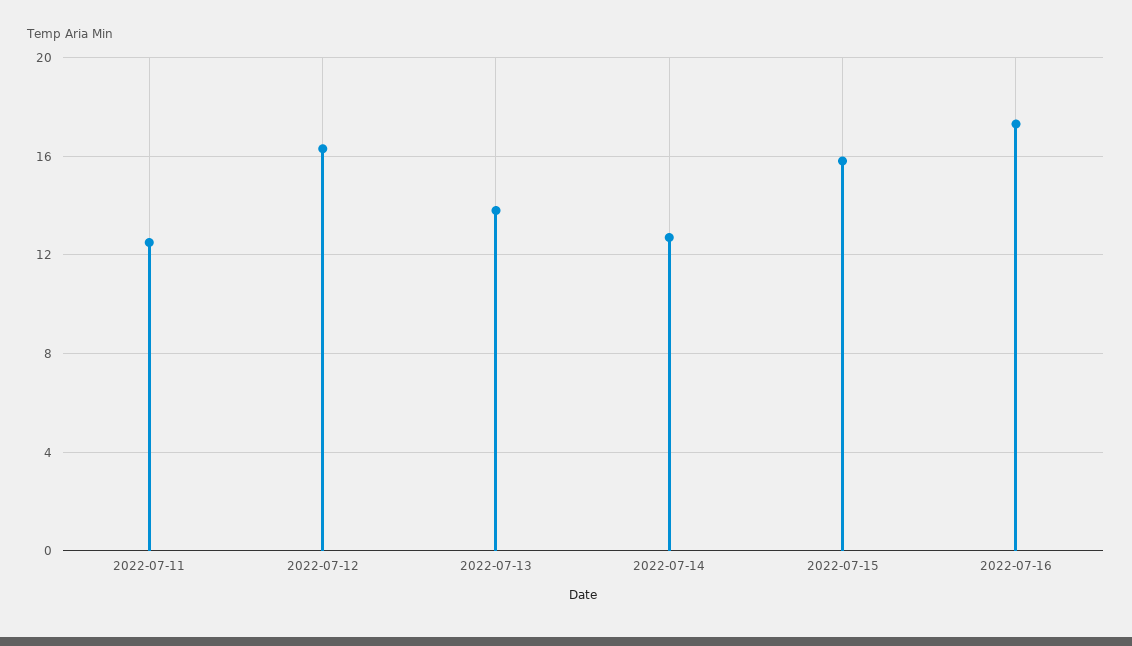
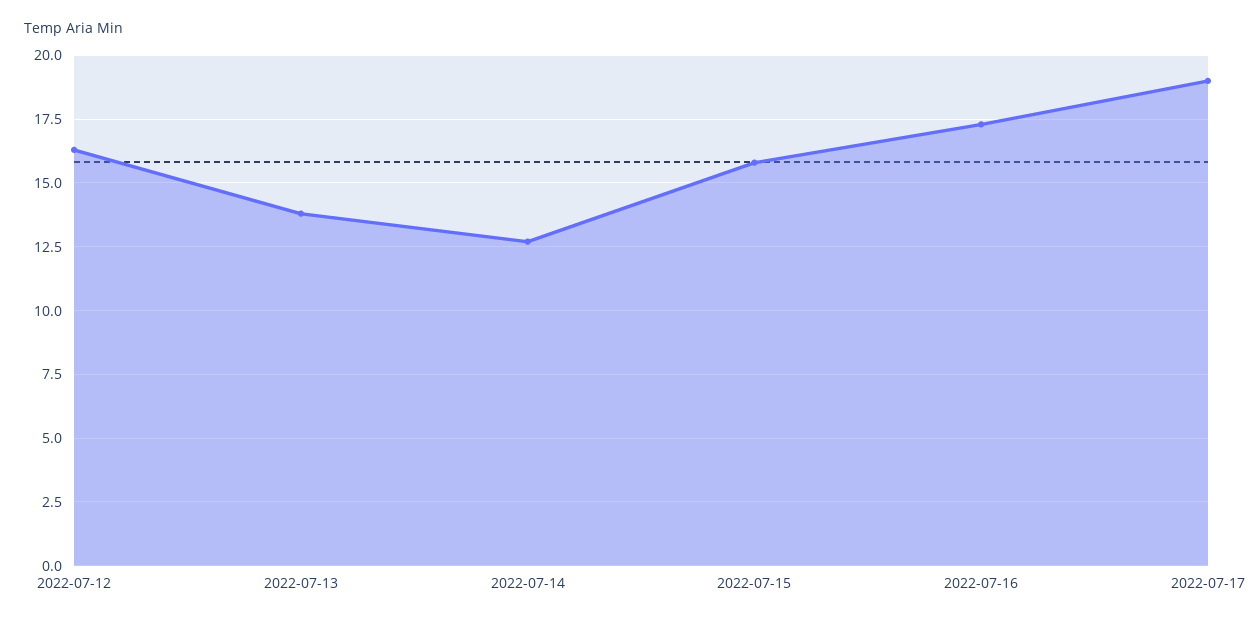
2022-07-11: 12.5 -> none
2022-07-17: none -> 19

